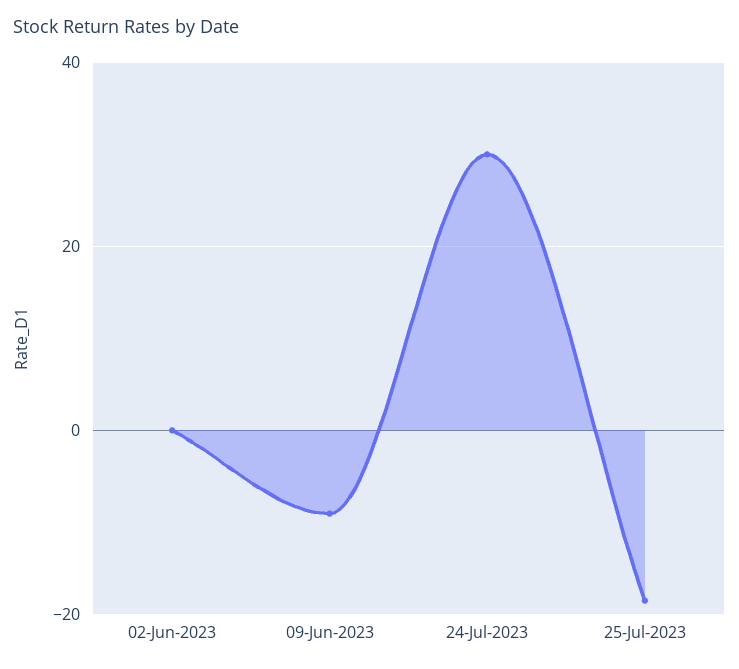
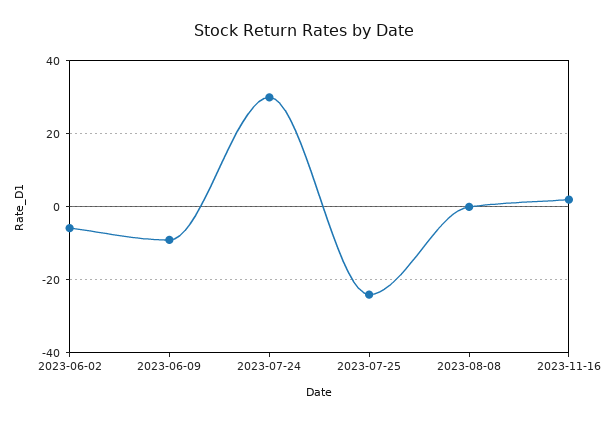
02-Jun-2023: 0 -> -6
25-Jul-2023: -18 -> -24
2023-08-08: none -> 0
2023-11-16: none -> 2

